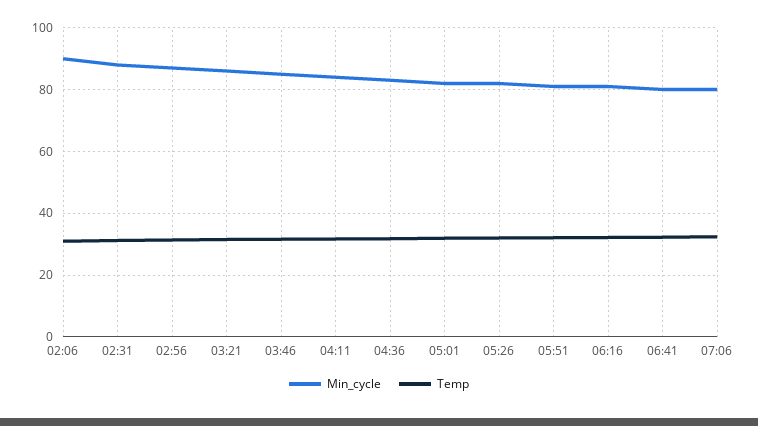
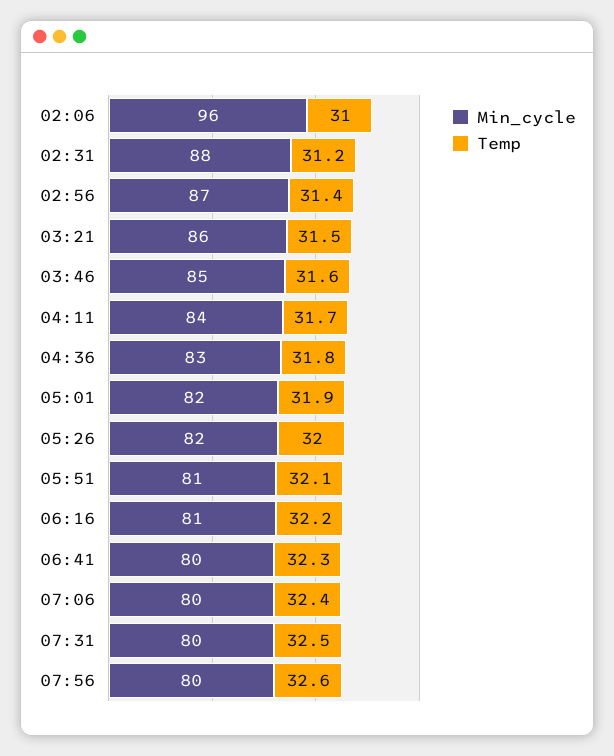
Min_cycle, 02:06: 90 -> 96
Min_cycle, 07:31: none -> 80
Temp, 07:31: none -> 32.5
Min_cycle, 07:56: none -> 80
Temp, 07:56: none -> 32.6

